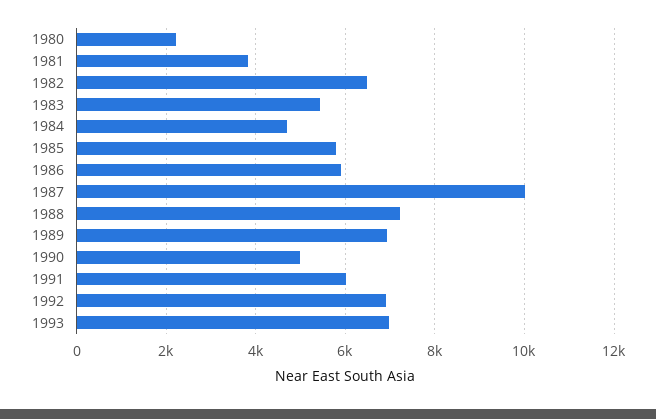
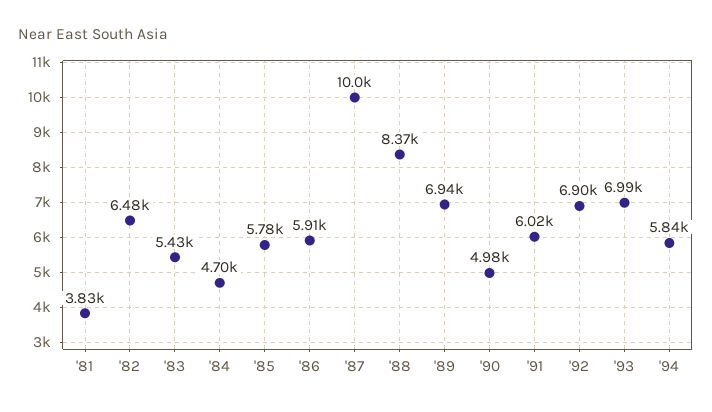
1980: 2200 -> none
1988: 7200 -> 8370
'94: none -> 5840

